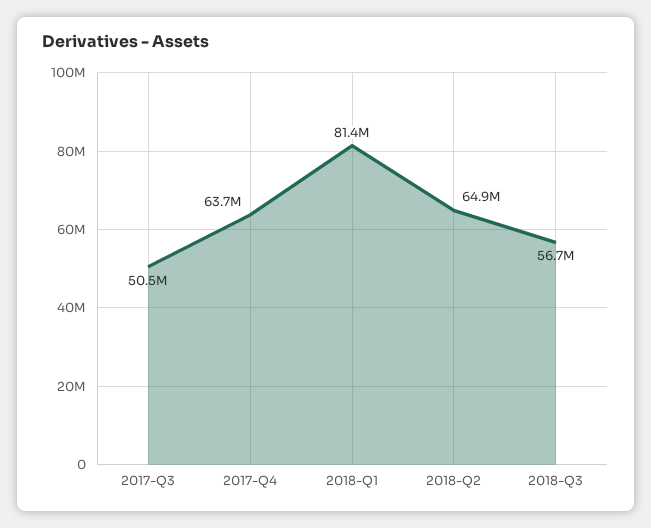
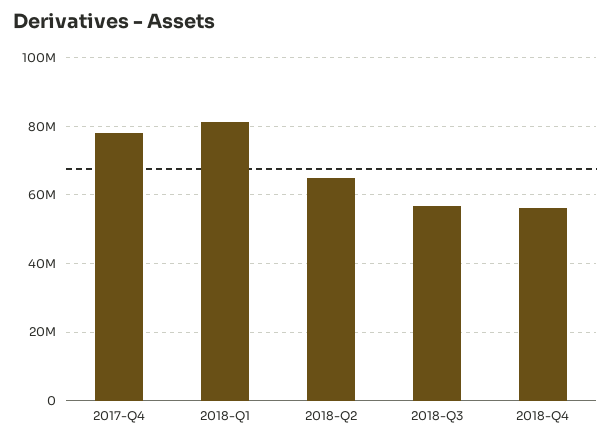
2017-Q3: 50500000 -> none
2017-Q4: 63700000 -> 78000000
2018-Q4: none -> 56000000

